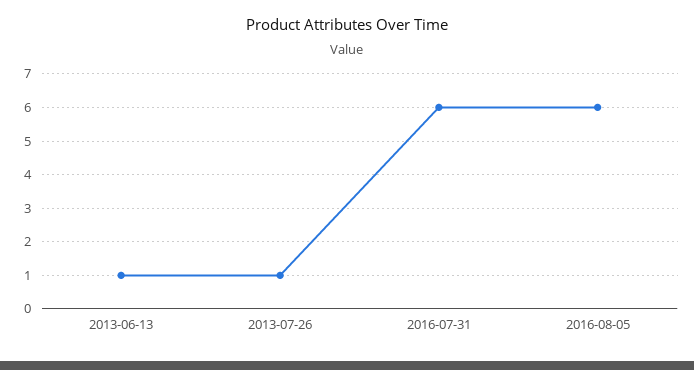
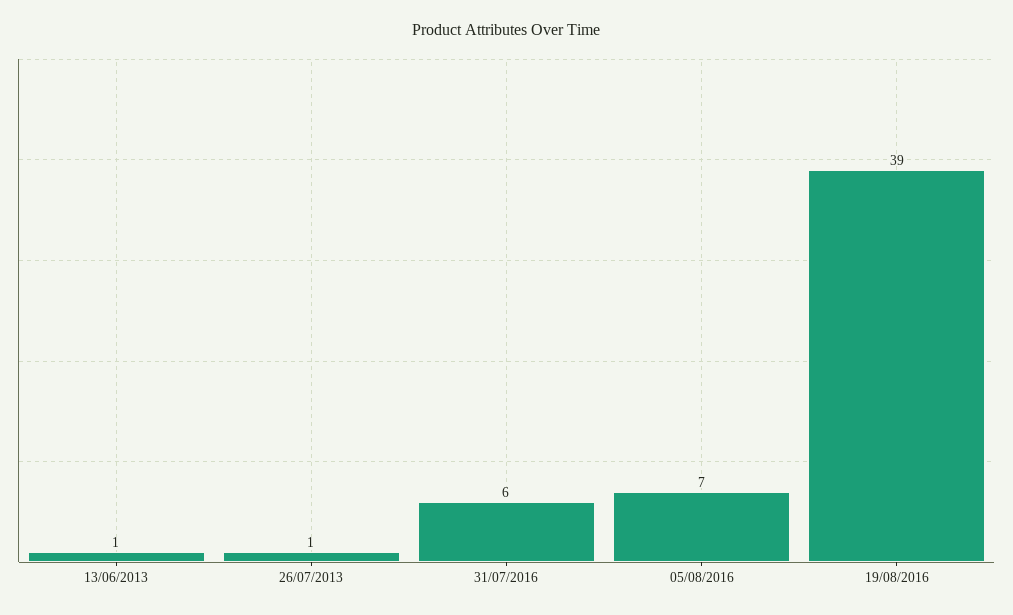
2016-08-05: 6 -> 7
19/08/2016: none -> 39

